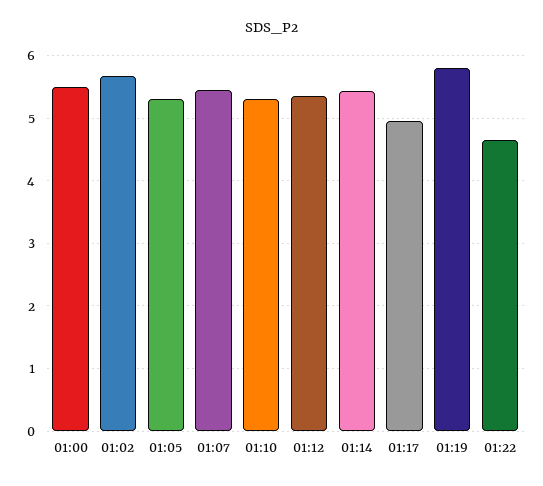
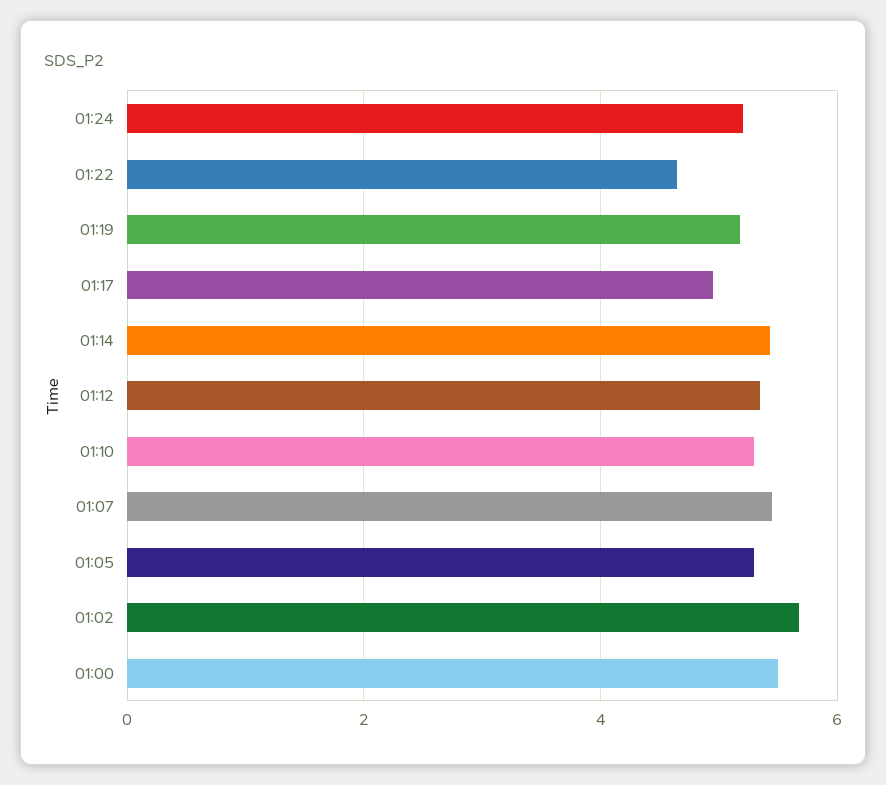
01:19: 5.8 -> 5.2
01:24: none -> 5.2

